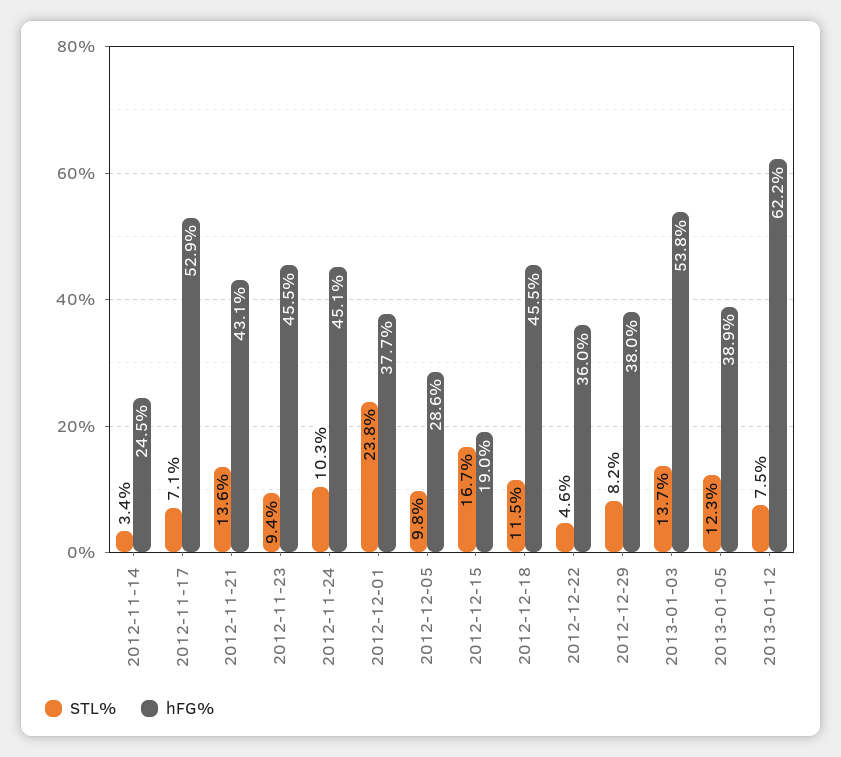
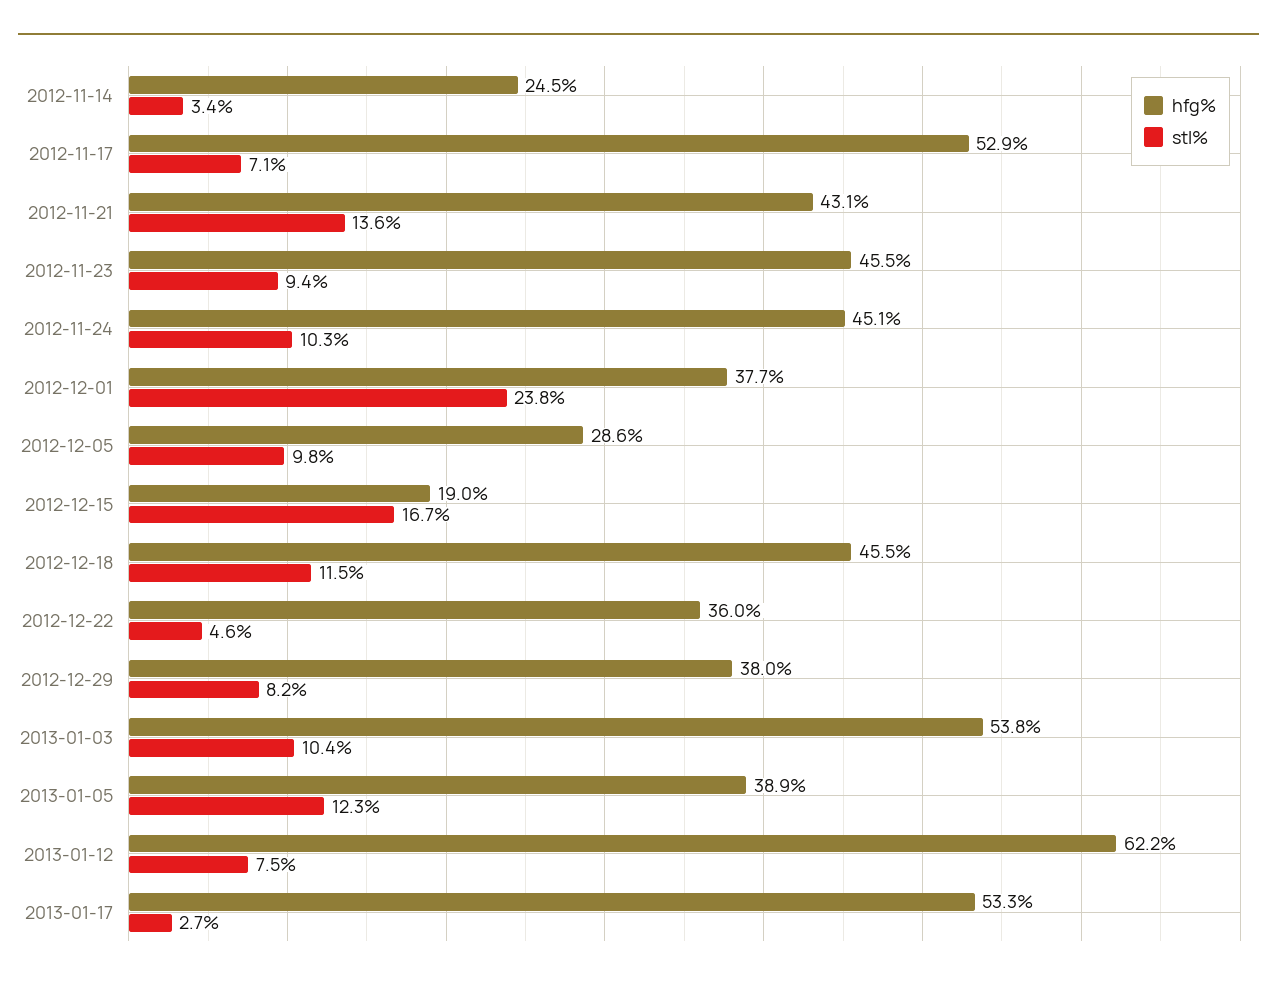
STL%, 2013-01-03: 13.7 -> 10.4
hFG%, 2013-01-17: none -> 53.3
STL%, 2013-01-17: none -> 2.7

